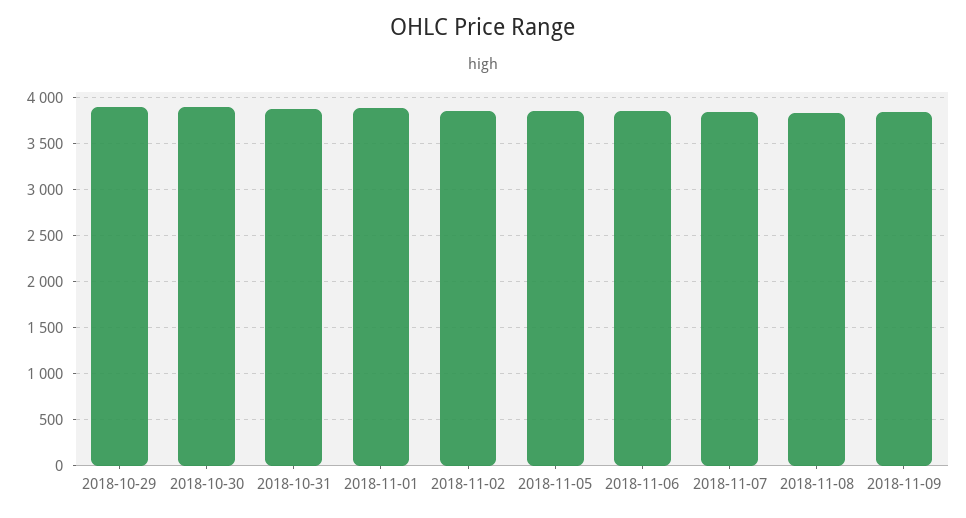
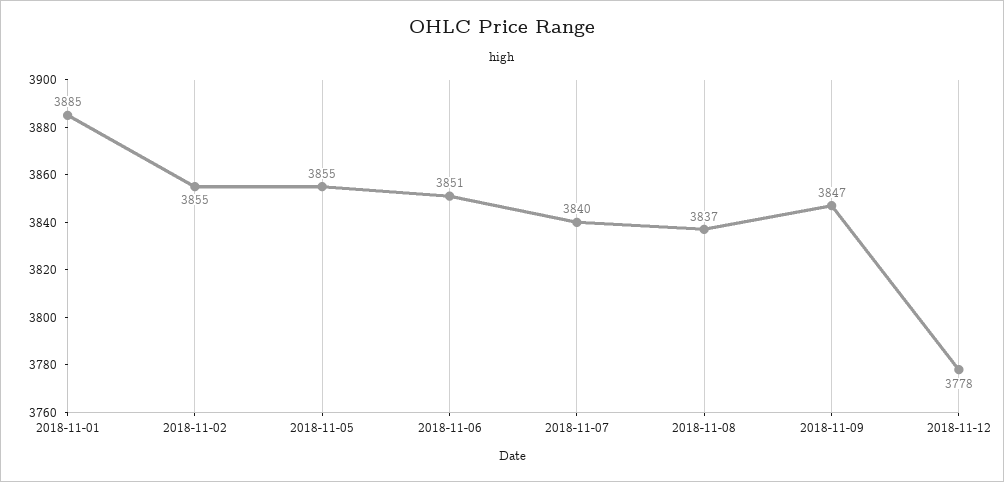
2018-10-29: 3900 -> none
2018-10-30: 3900 -> none
2018-10-31: 3900 -> none
2018-11-12: none -> 3778

